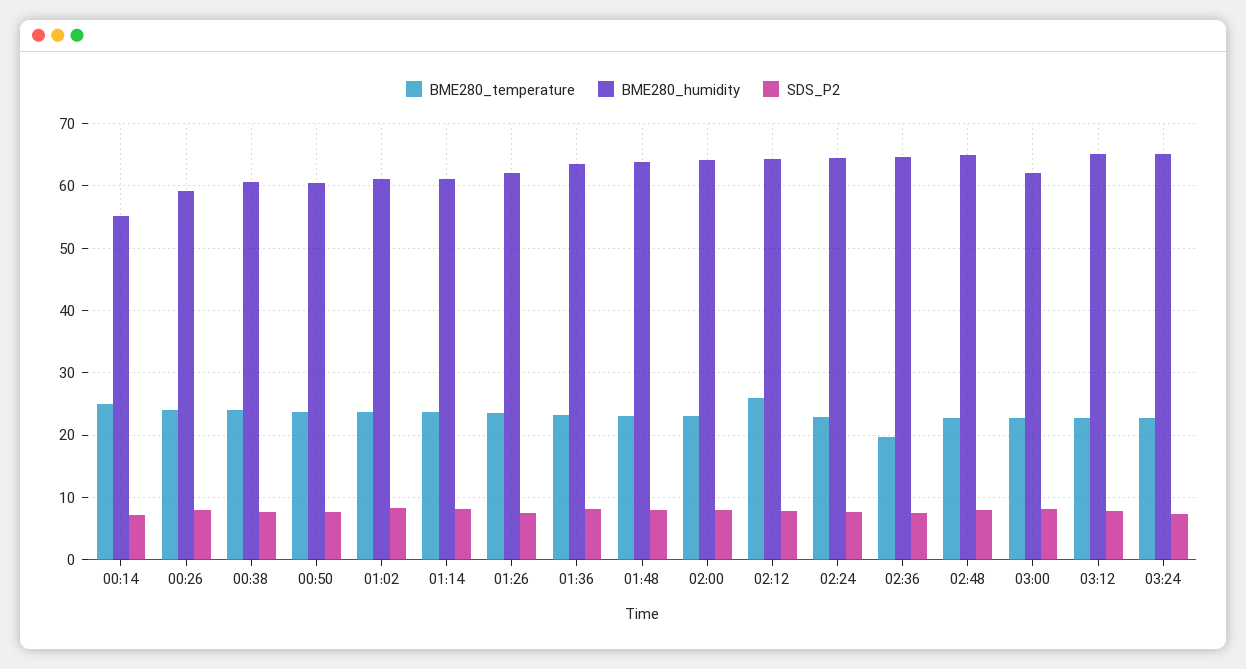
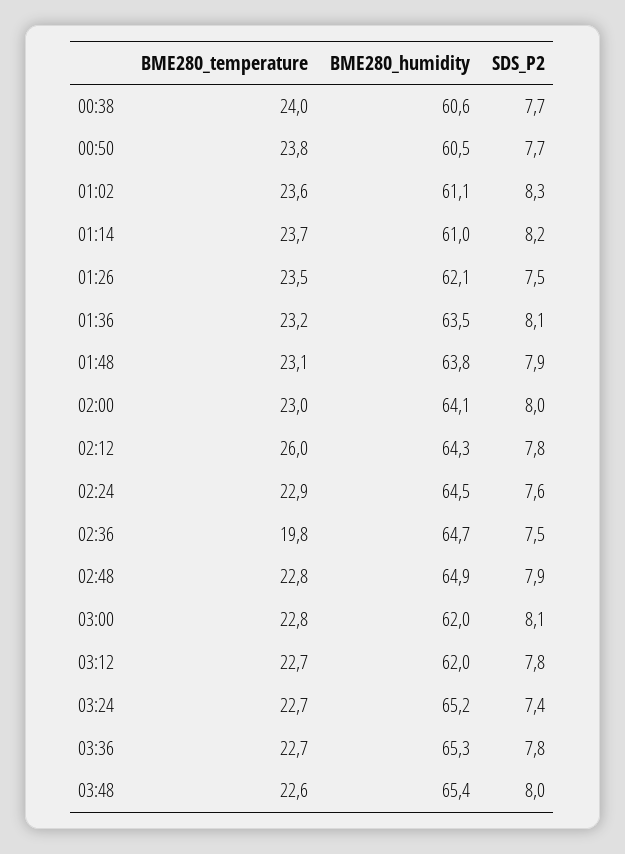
BME280_temperature, 00:14: 25 -> none
BME280_humidity, 00:14: 55 -> none
SDS_P2, 00:14: 7 -> none
BME280_temperature, 00:26: 24 -> none
BME280_humidity, 00:26: 59 -> none
SDS_P2, 00:26: 8 -> none
BME280_humidity, 03:12: 65 -> 62
BME280_temperature, 03:36: none -> 22.7
BME280_humidity, 03:36: none -> 65.3
SDS_P2, 03:36: none -> 7.8
BME280_temperature, 03:48: none -> 22.6
BME280_humidity, 03:48: none -> 65.4
SDS_P2, 03:48: none -> 8

